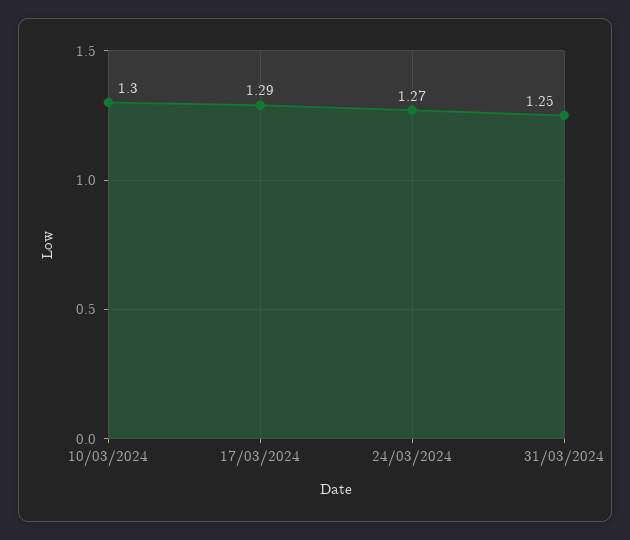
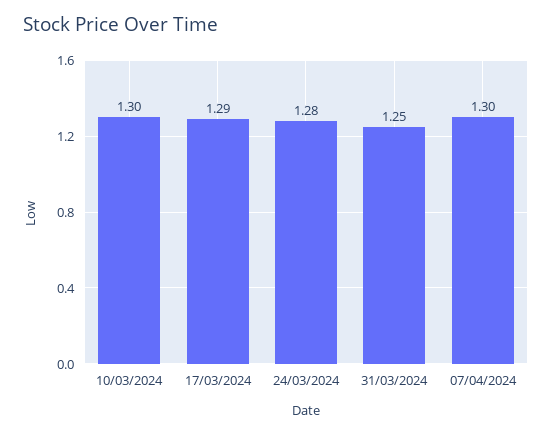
24/03/2024: 1.27 -> 1.28
07/04/2024: none -> 1.3

